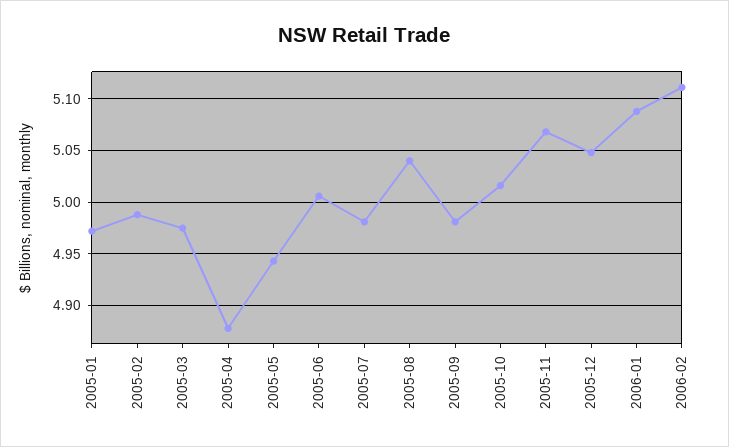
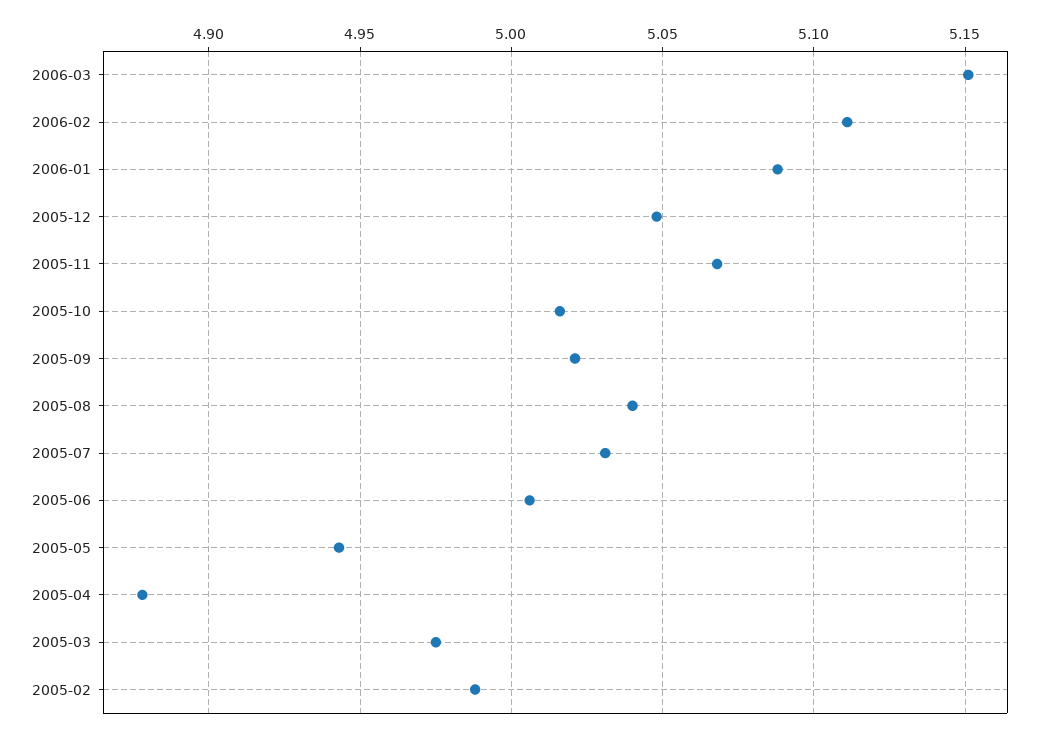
2005-01: 4.97 -> none
2005-07: 4.98 -> 5.03
2005-09: 4.98 -> 5.02
2006-03: none -> 5.15

